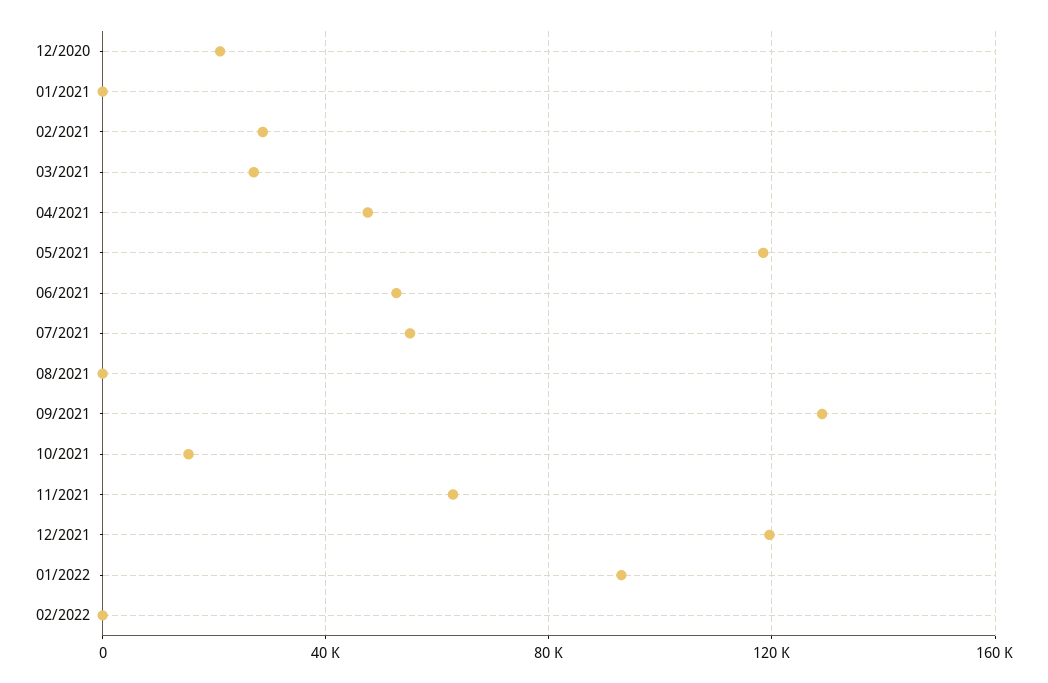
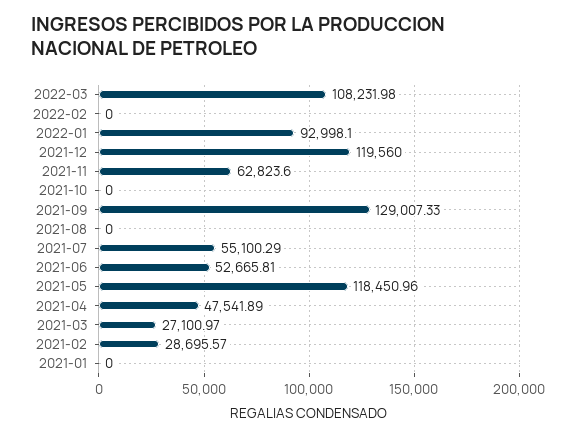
12/2020: 20000 -> none
10/2021: 15000 -> 0
2022-03: none -> 108231.98

